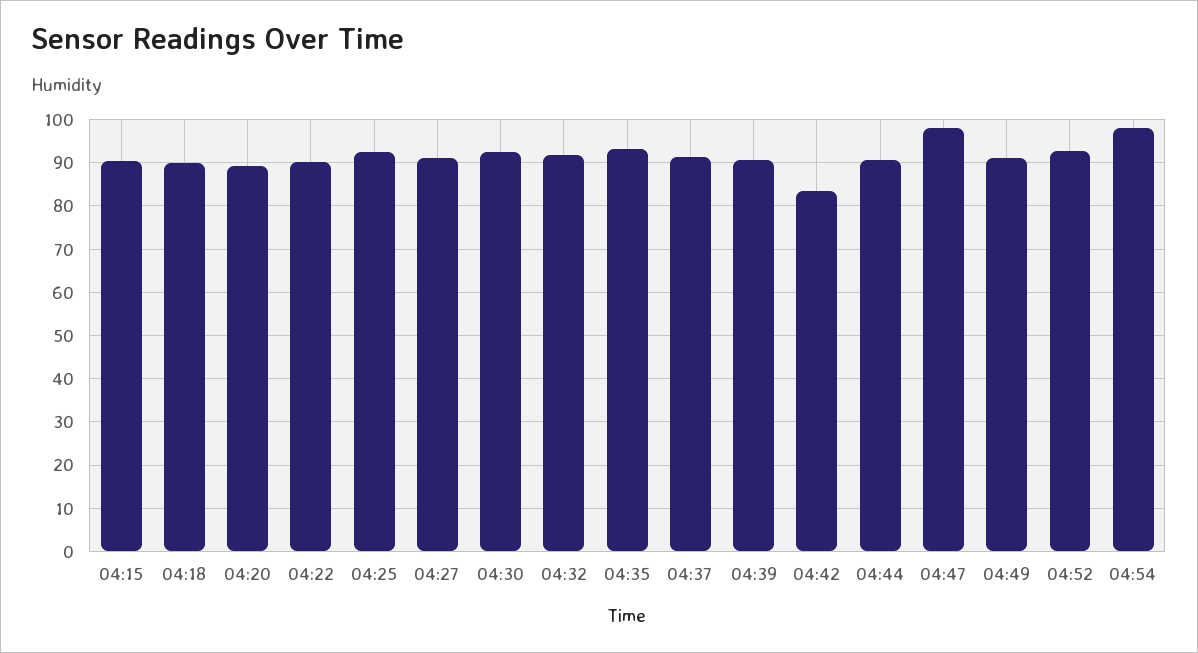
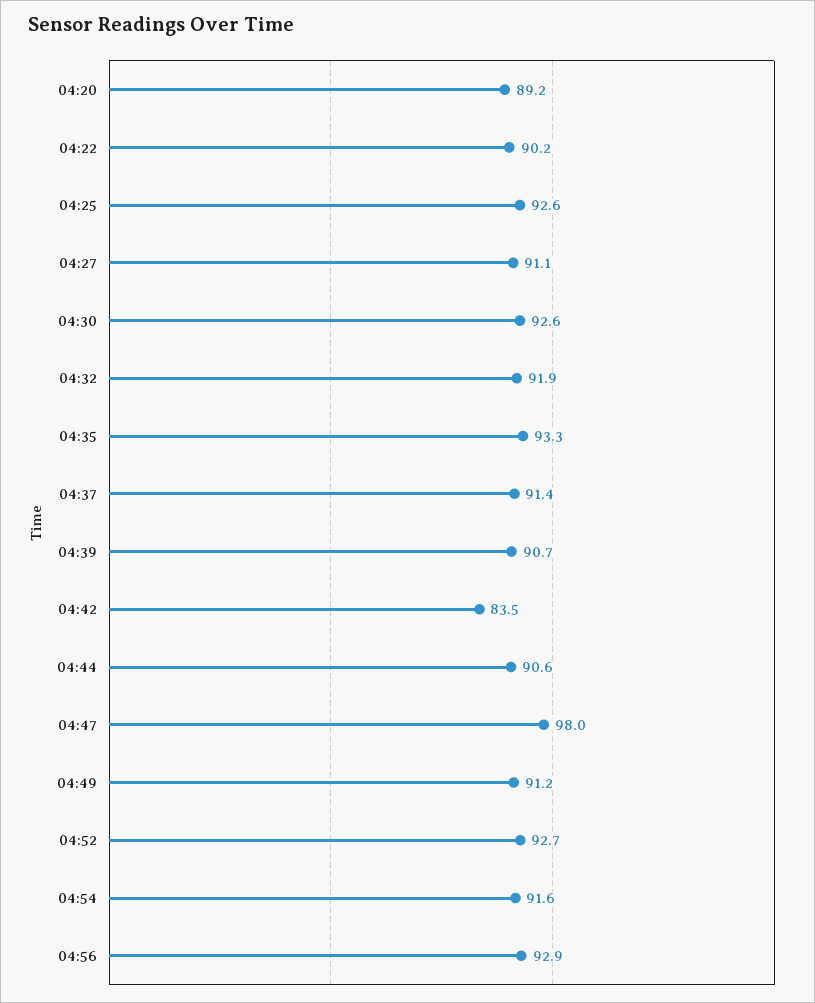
04:15: 90 -> none
04:18: 90 -> none
04:54: 98 -> 91.6
04:56: none -> 92.9

